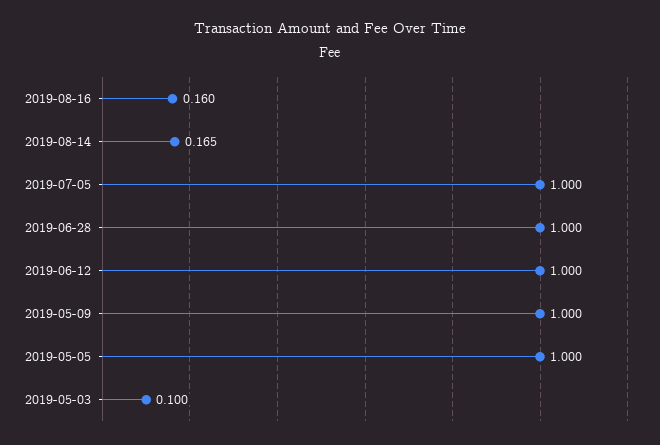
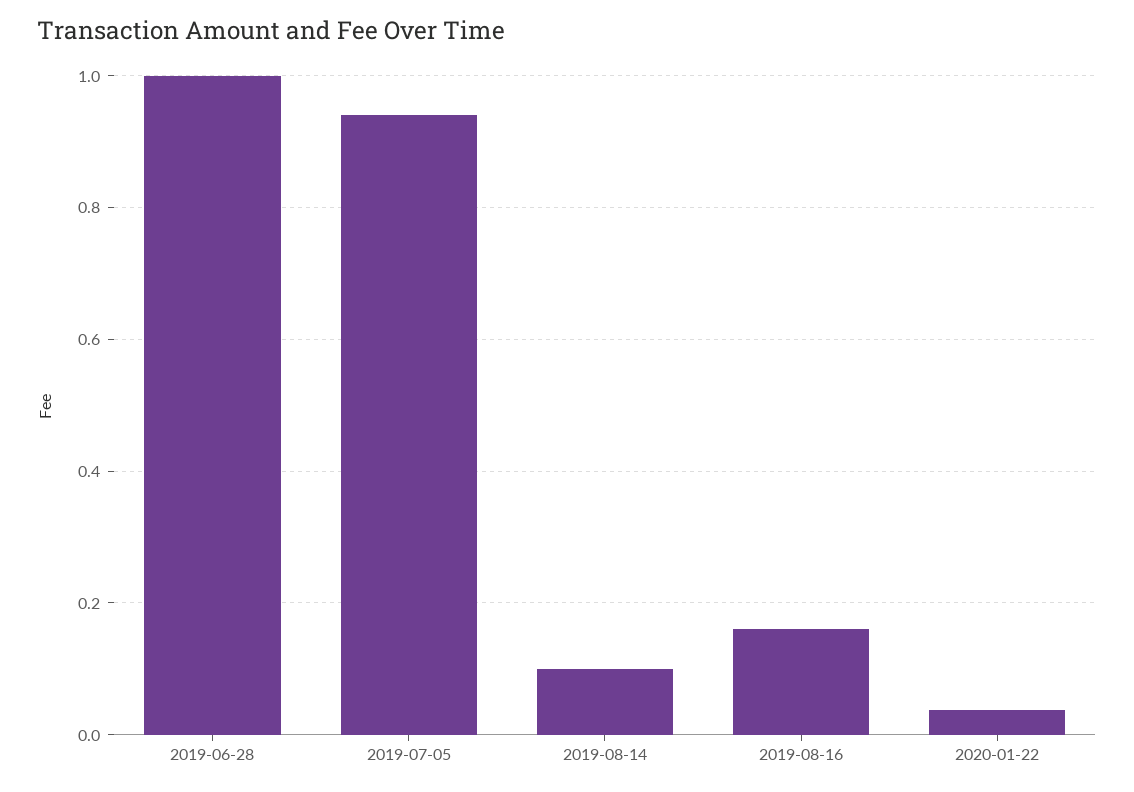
2019-08-14: 0.165 -> 0.1
2019-07-05: 1 -> 0.94
2019-06-12: 1 -> none
2019-05-09: 1 -> none
2019-05-05: 1 -> none
2019-05-03: 0.1 -> none
2020-01-22: none -> 0.04

